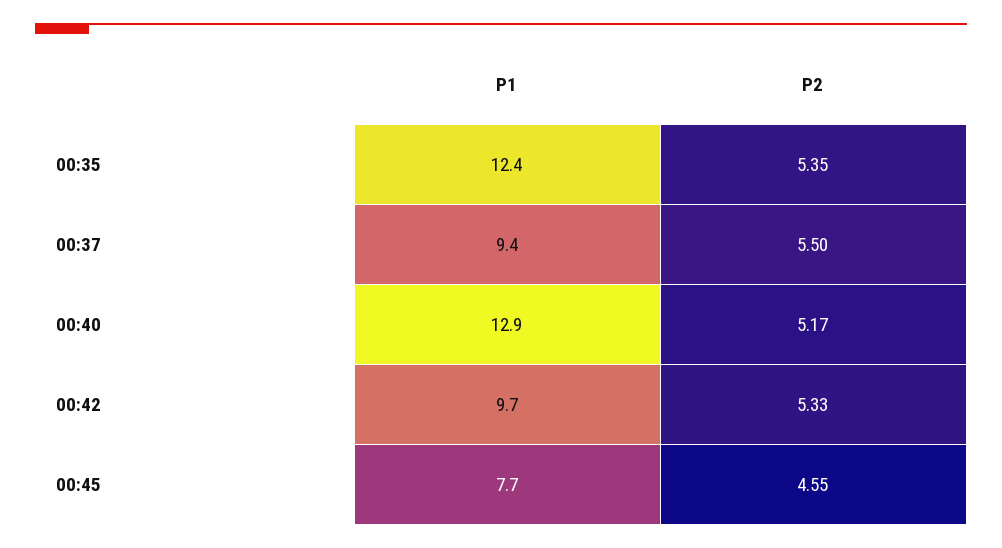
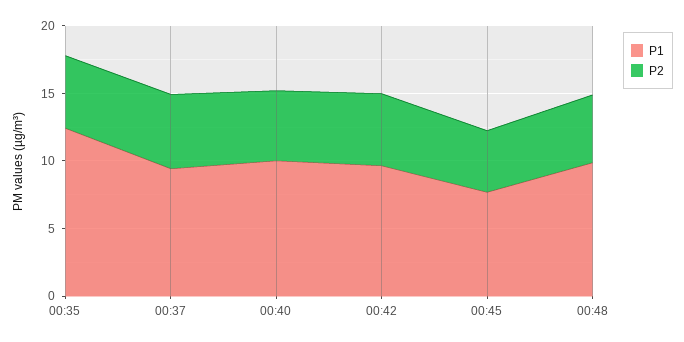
P1, 00:40: 12.9 -> 10
P1, 00:48: none -> 10
P2, 00:48: none -> 5

